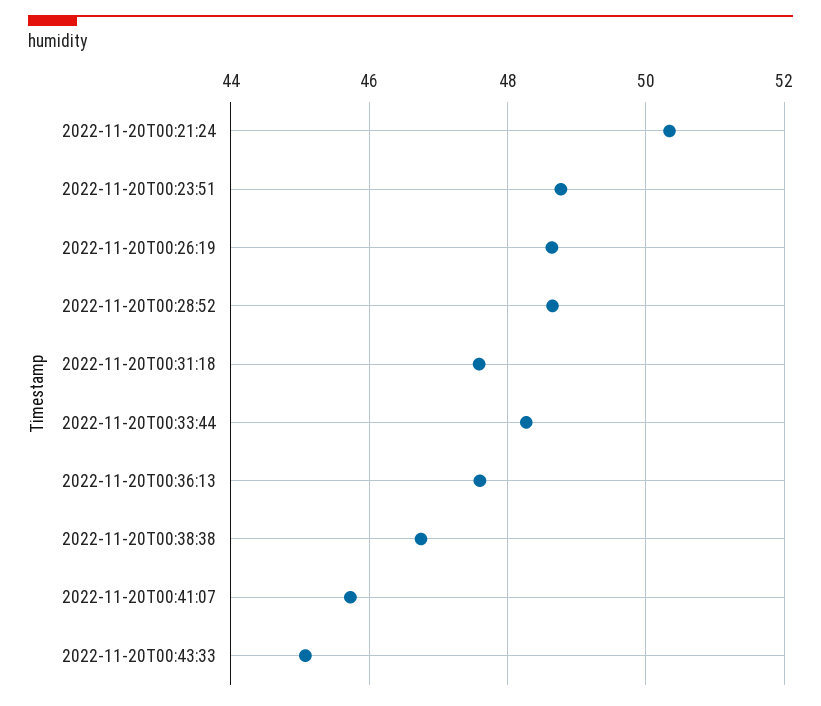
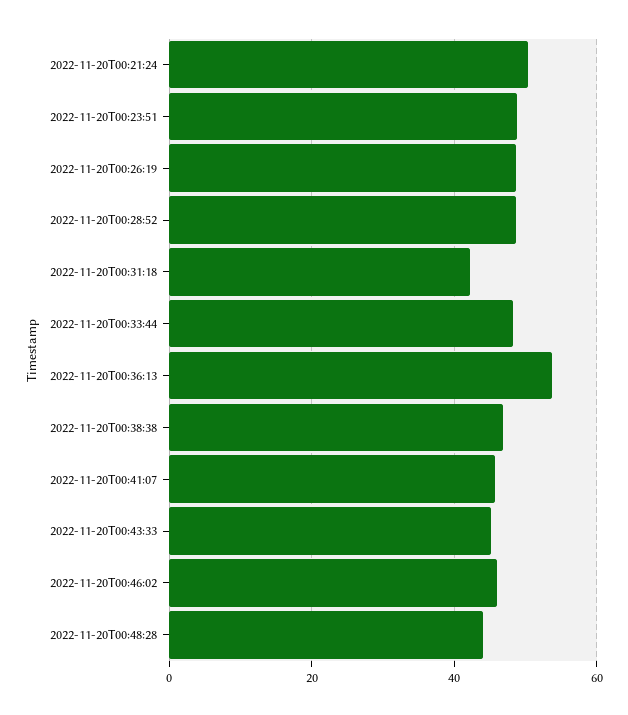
2022-11-20T00:31:18: 47.6 -> 42
2022-11-20T00:36:13: 47.6 -> 54
2022-11-20T00:46:02: none -> 46
2022-11-20T00:48:28: none -> 44

